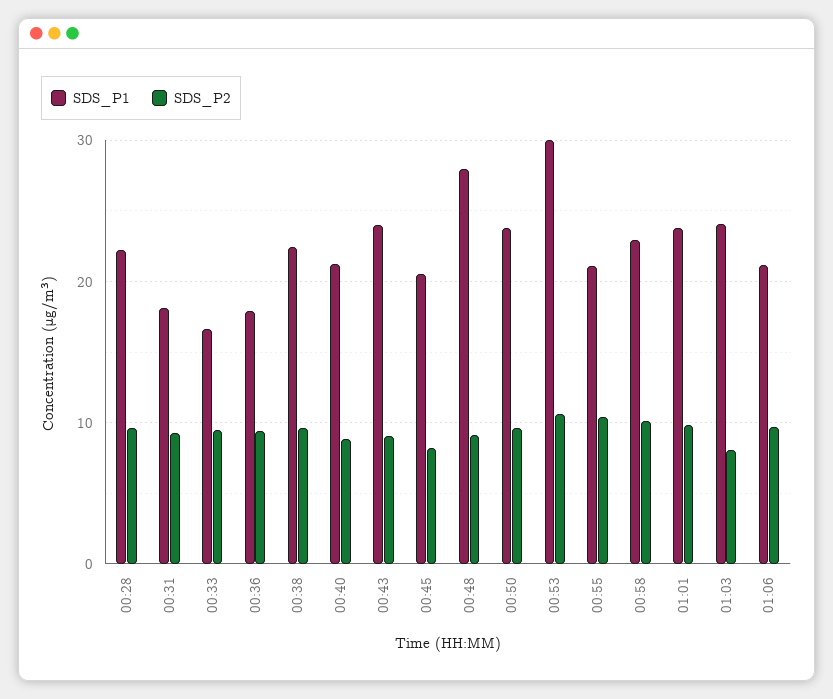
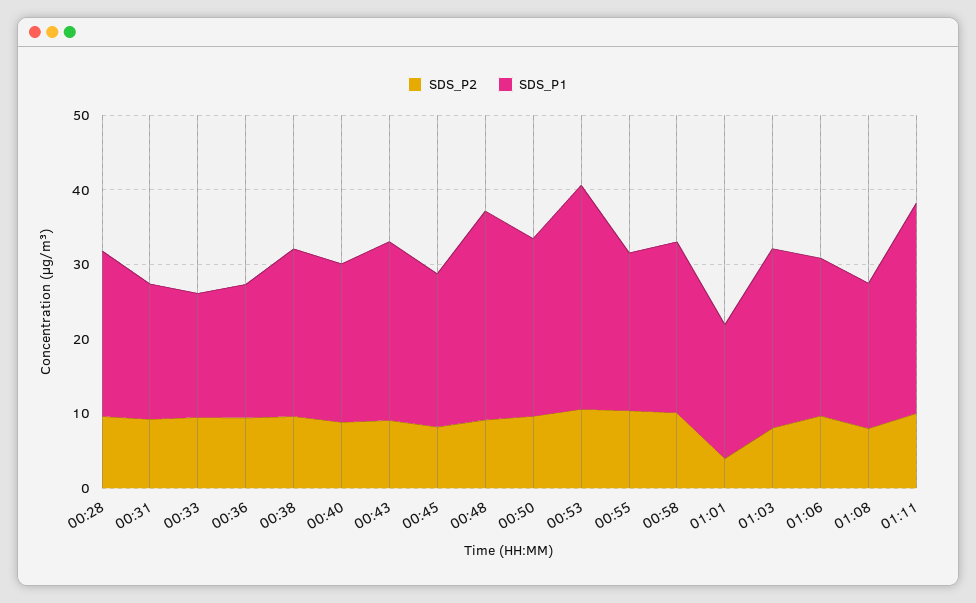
SDS_P1, 01:01: 24 -> 18
SDS_P2, 01:01: 10 -> 4
SDS_P2, 01:08: none -> 8
SDS_P1, 01:08: none -> 20
SDS_P2, 01:11: none -> 10
SDS_P1, 01:11: none -> 28

